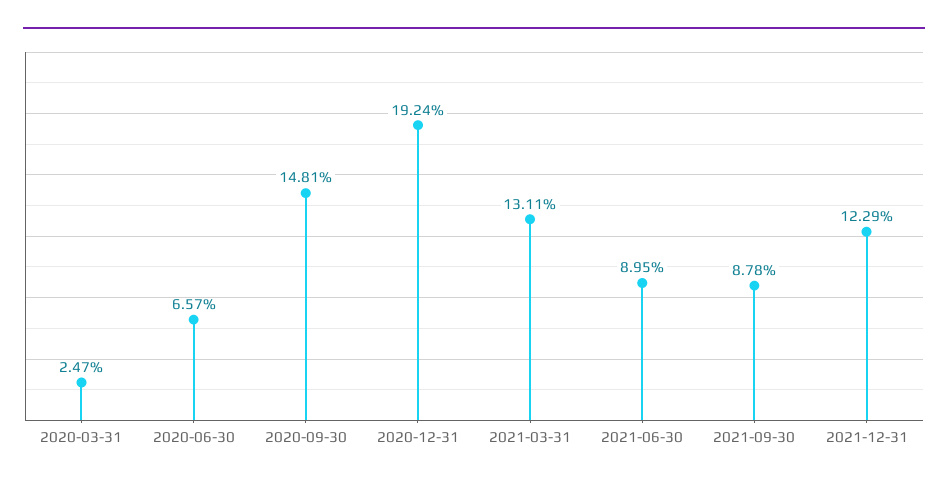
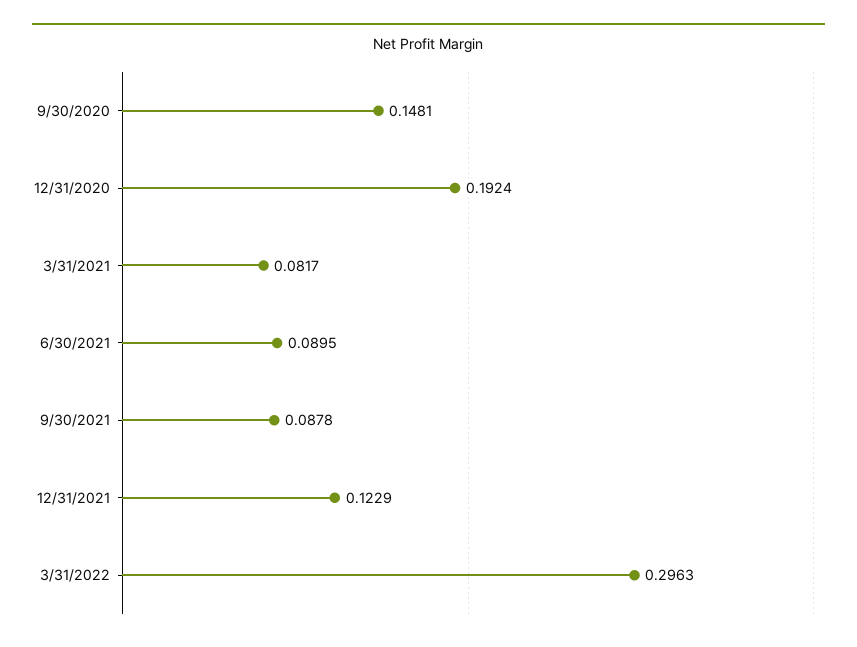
2020-03-31: 0.0247 -> none
2020-06-30: 0.0657 -> none
2021-03-31: 0.1311 -> 0.0817
3/31/2022: none -> 0.2963

